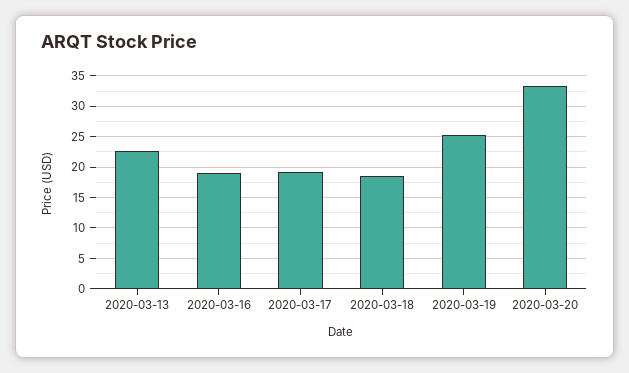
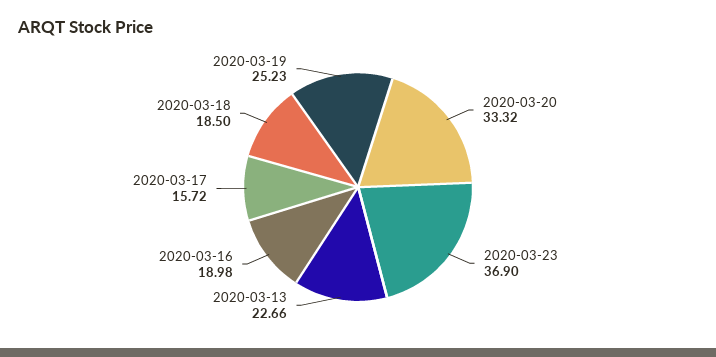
2020-03-17: 19 -> 15.72
2020-03-23: none -> 36.9

